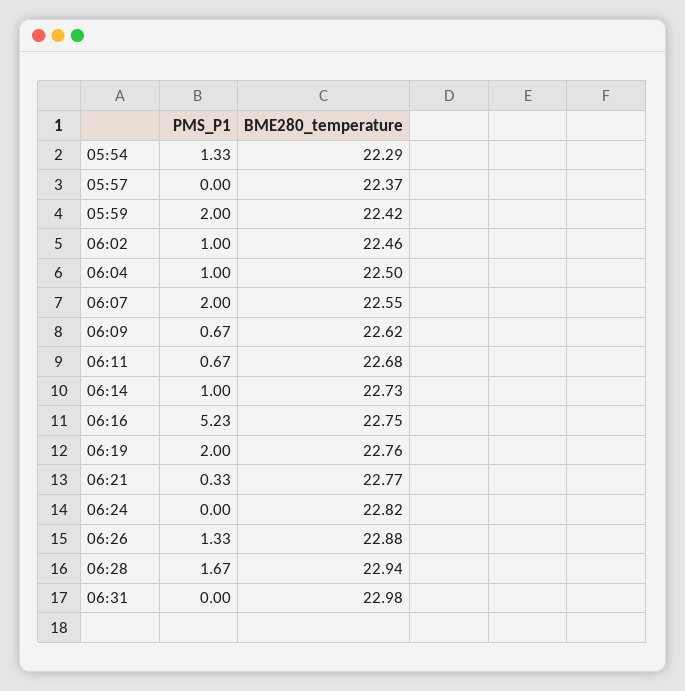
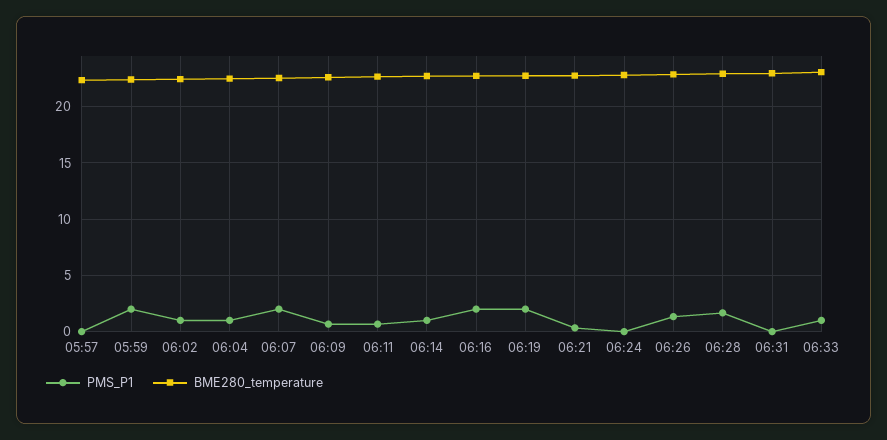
PMS_P1, 05:54: 1.33 -> none
BME280_temperature, 05:54: 22.29 -> none
PMS_P1, 06:16: 5.23 -> 2
PMS_P1, 06:33: none -> 1
BME280_temperature, 06:33: none -> 23

